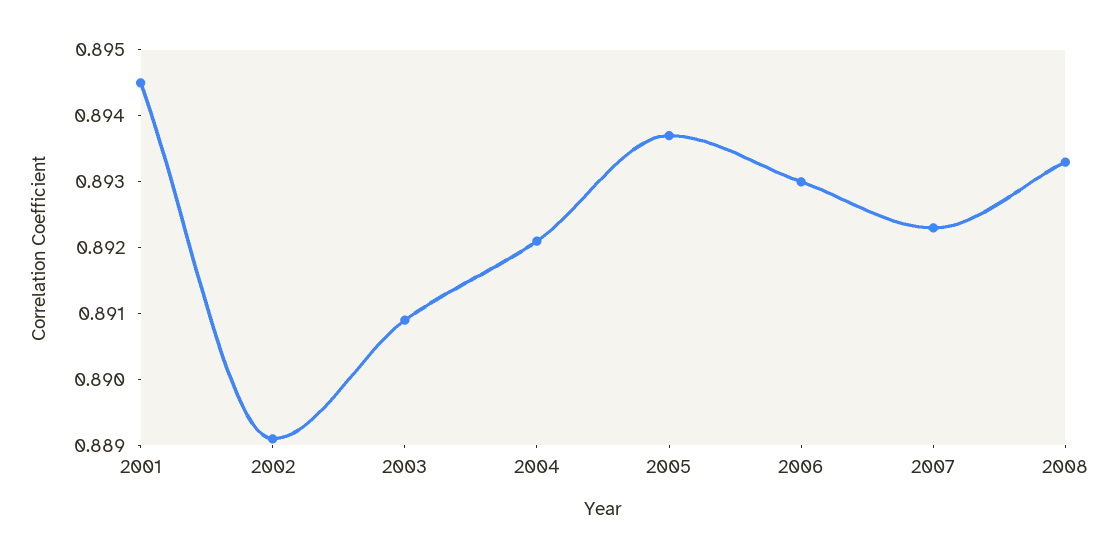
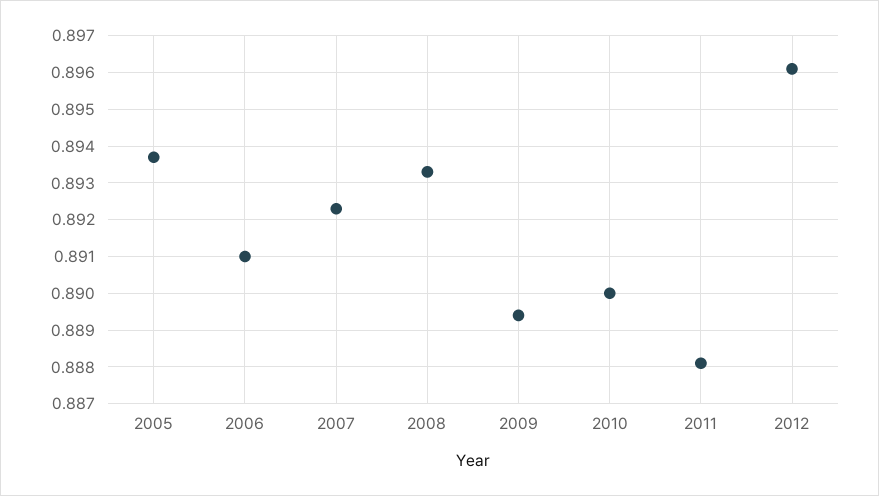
2001: 0.8945 -> none
2002: 0.889 -> none
2003: 0.891 -> none
2004: 0.892 -> none
2006: 0.893 -> 0.891
2009: none -> 0.8895
2010: none -> 0.89
2011: none -> 0.888
2012: none -> 0.896

